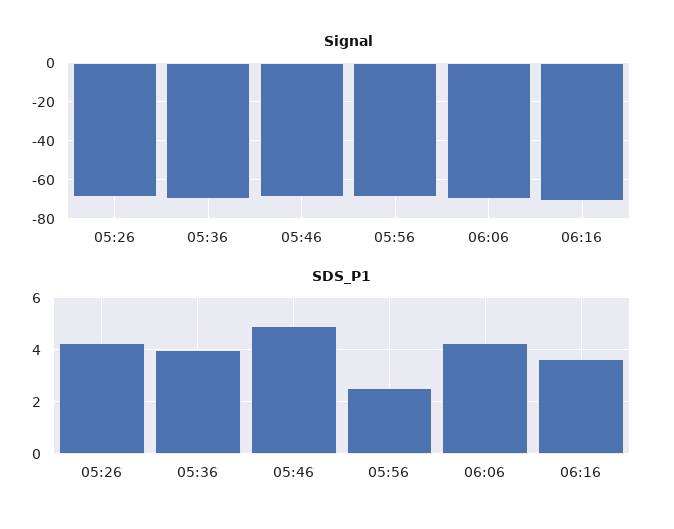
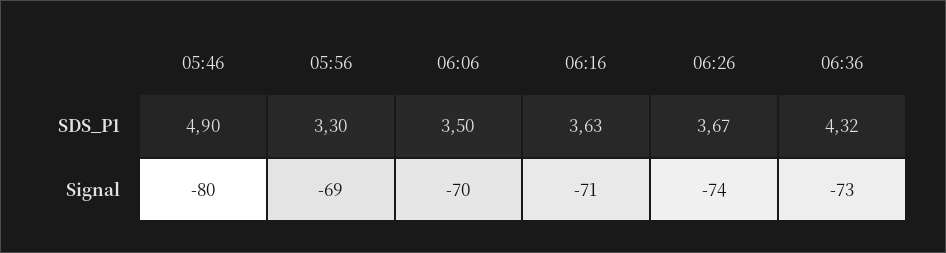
Signal, 05:26: -70 -> none
Signal, 05:36: -70 -> none
Signal, 05:46: -70 -> -80
SDS_P1, 05:26: 4.25 -> none
SDS_P1, 05:36: 4 -> none
SDS_P1, 05:56: 2.5 -> 3.3
SDS_P1, 06:06: 4.25 -> 3.5
SDS_P1, 06:26: none -> 3.67
SDS_P1, 06:36: none -> 4.32
Signal, 06:26: none -> -74
Signal, 06:36: none -> -73

